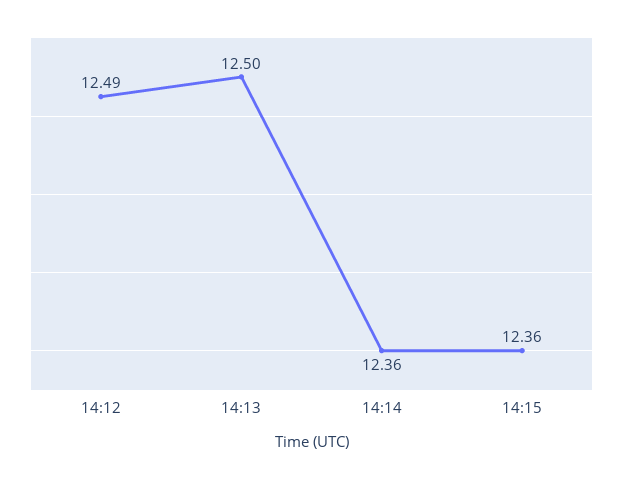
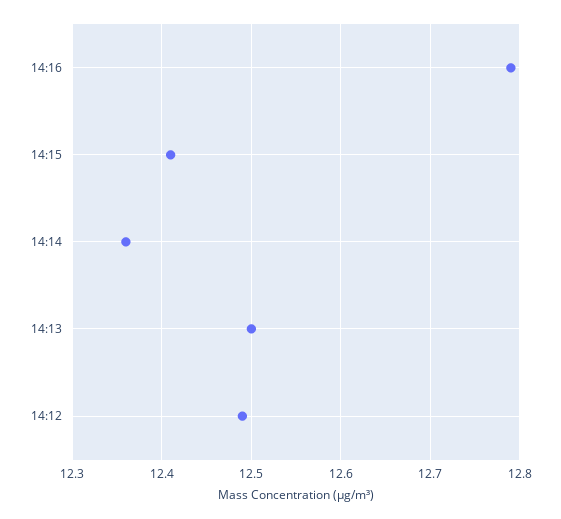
14:15: 12.36 -> 12.41
14:16: none -> 12.79

